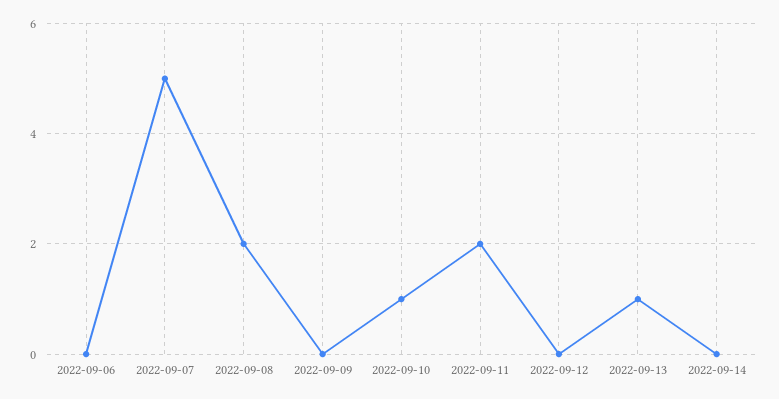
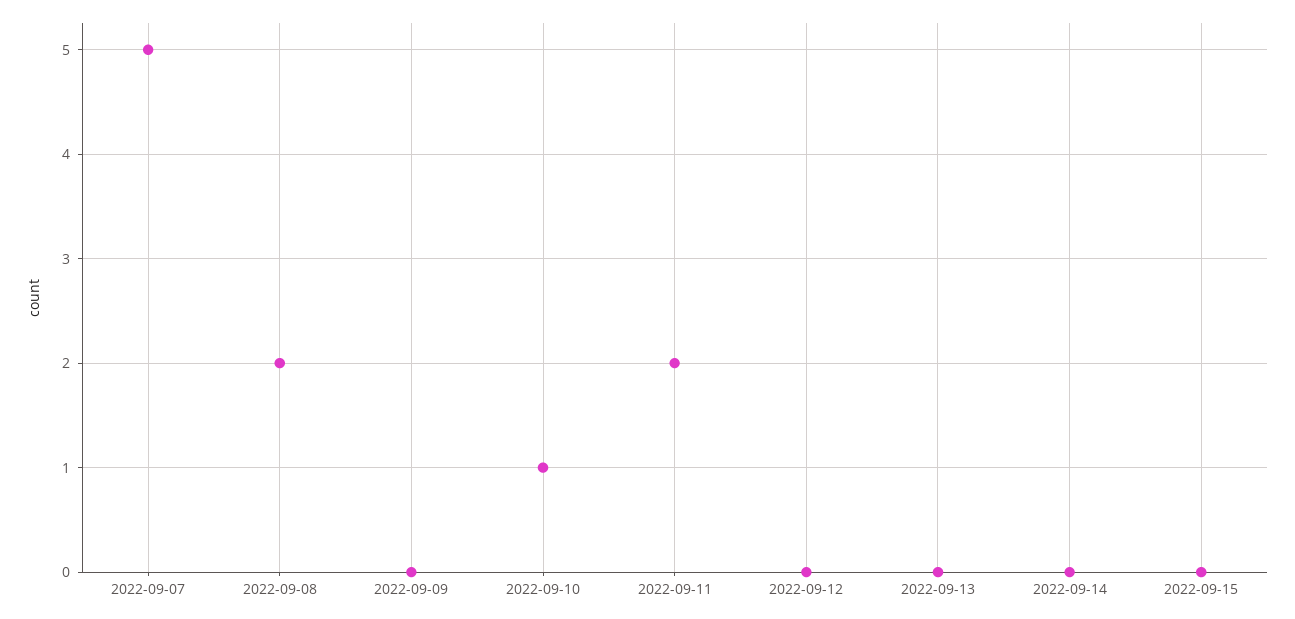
2022-09-06: 0 -> none
2022-09-13: 1 -> 0
2022-09-15: none -> 0

